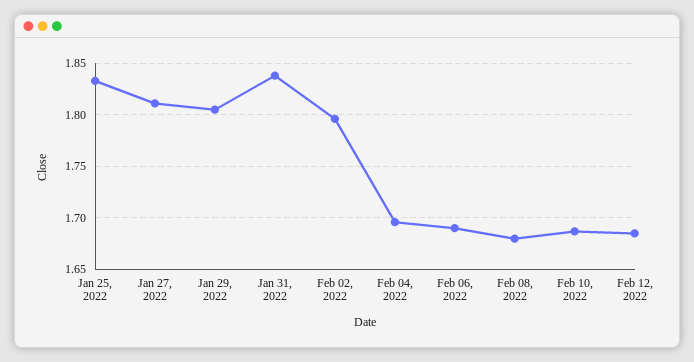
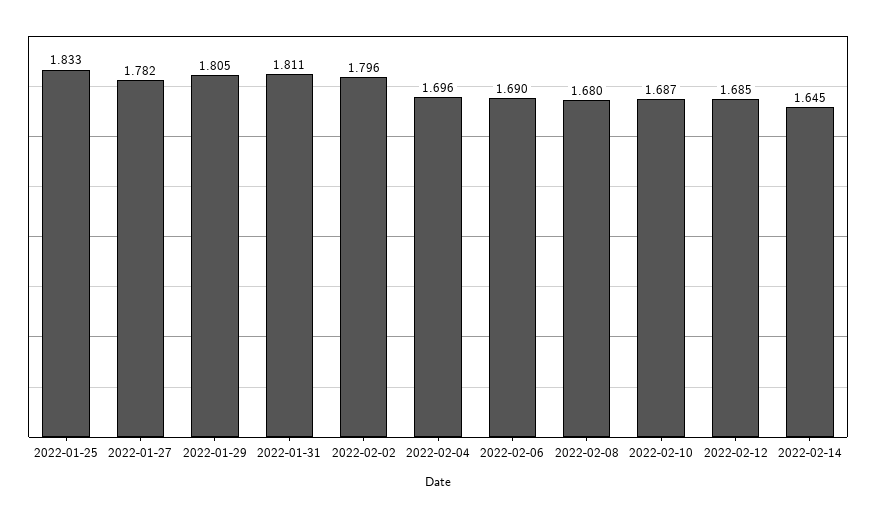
Jan 27, 2022: 1.81 -> 1.782
Jan 31, 2022: 1.84 -> 1.811
2022-02-14: none -> 1.645

